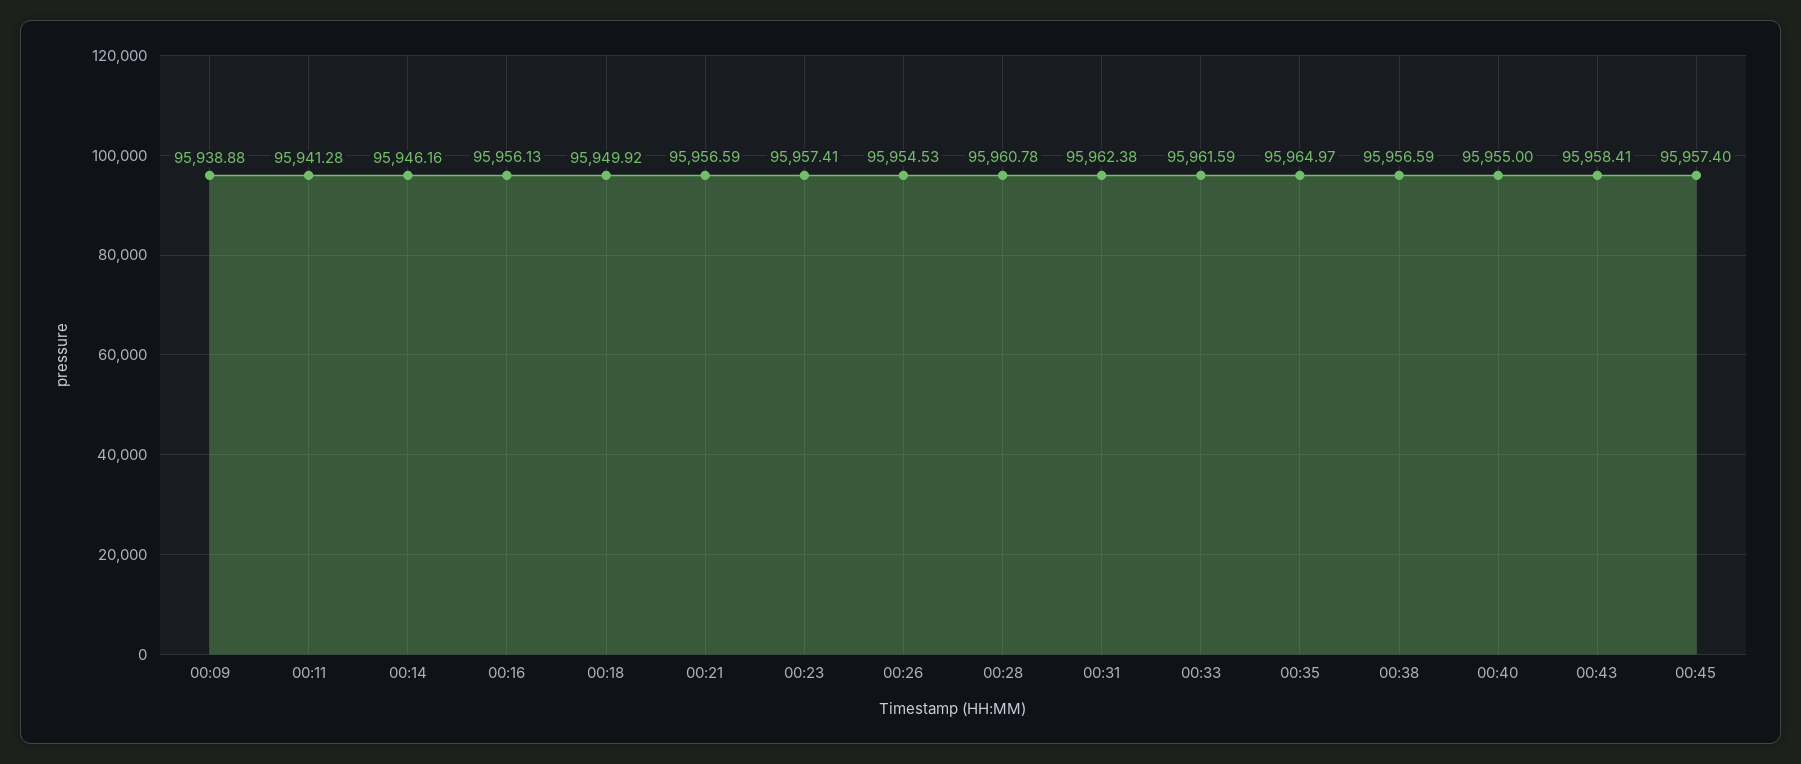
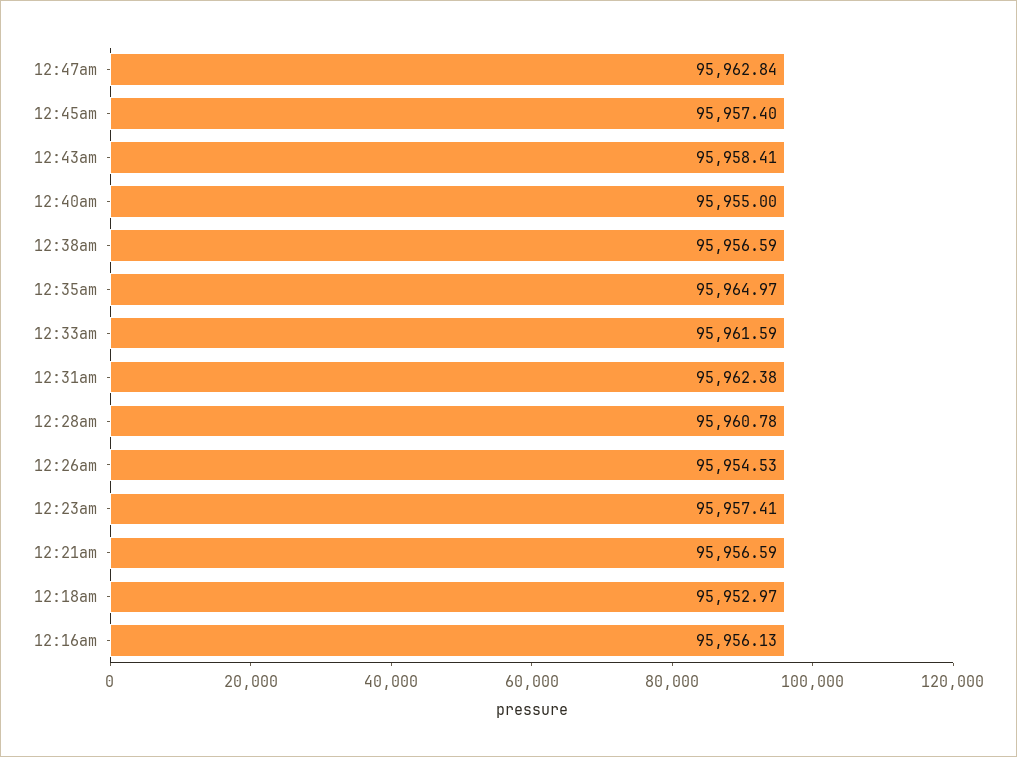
00:09: 95938.88 -> none
00:11: 95941.28 -> none
00:14: 95946.16 -> none
00:18: 95949.92 -> 95952.97
12:47am: none -> 95962.84

